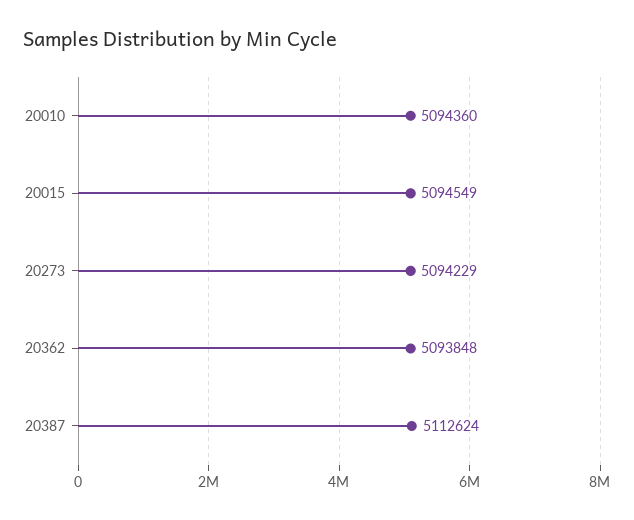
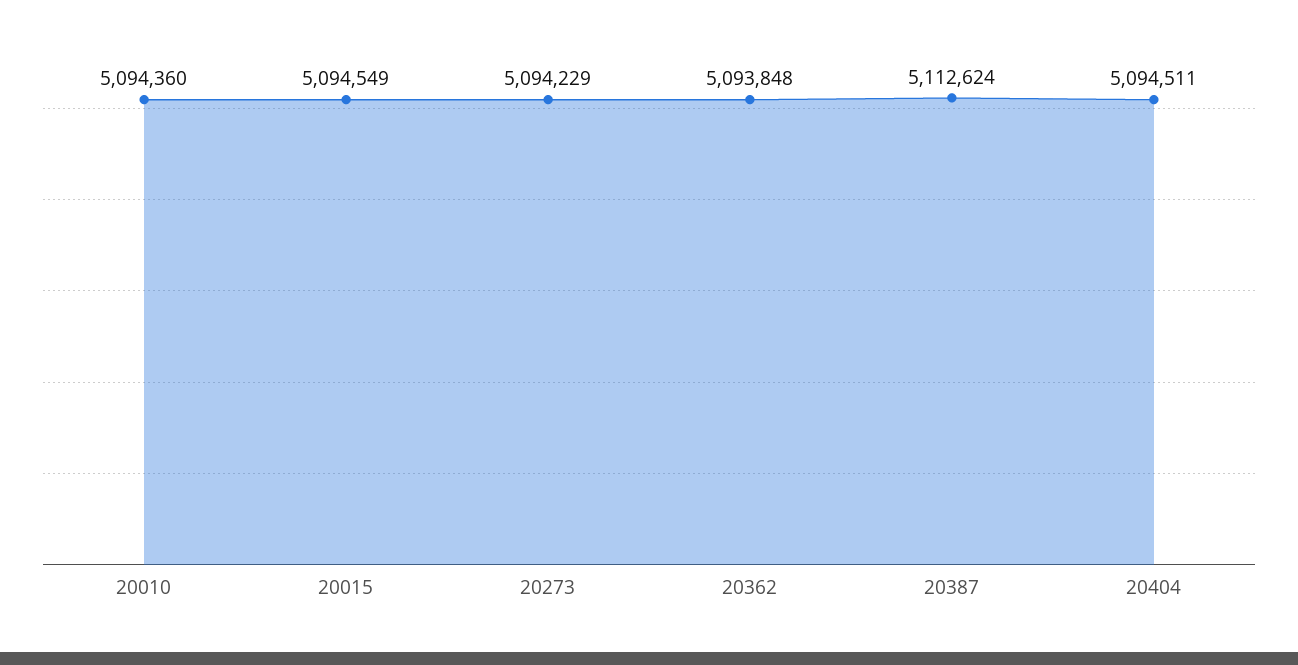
20404: none -> 5094511

